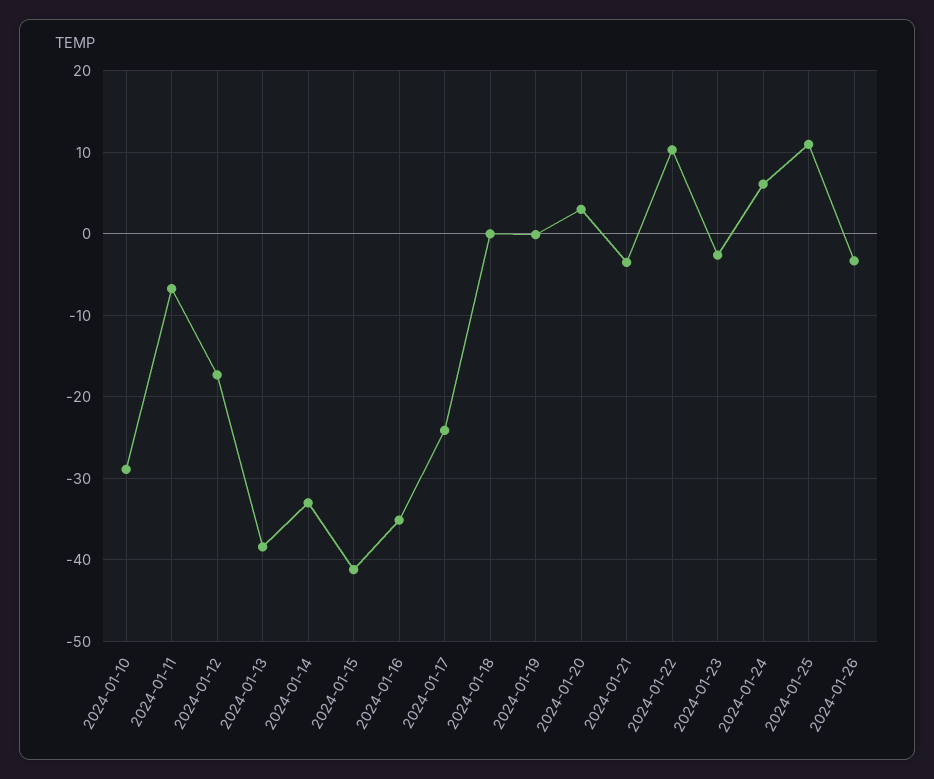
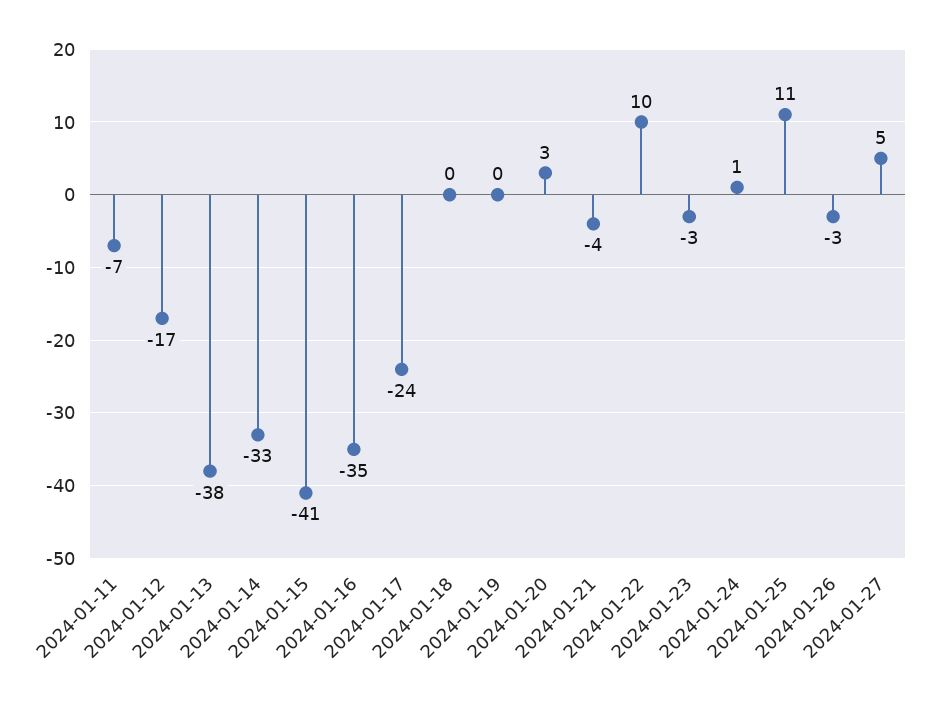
2024-01-10: -29 -> none
2024-01-24: 6 -> 1
2024-01-27: none -> 5

